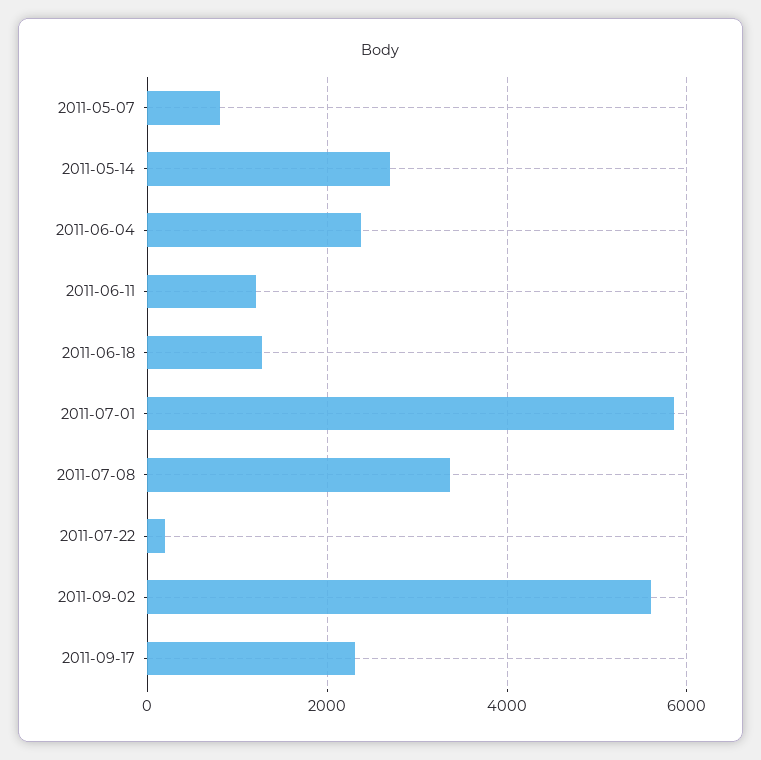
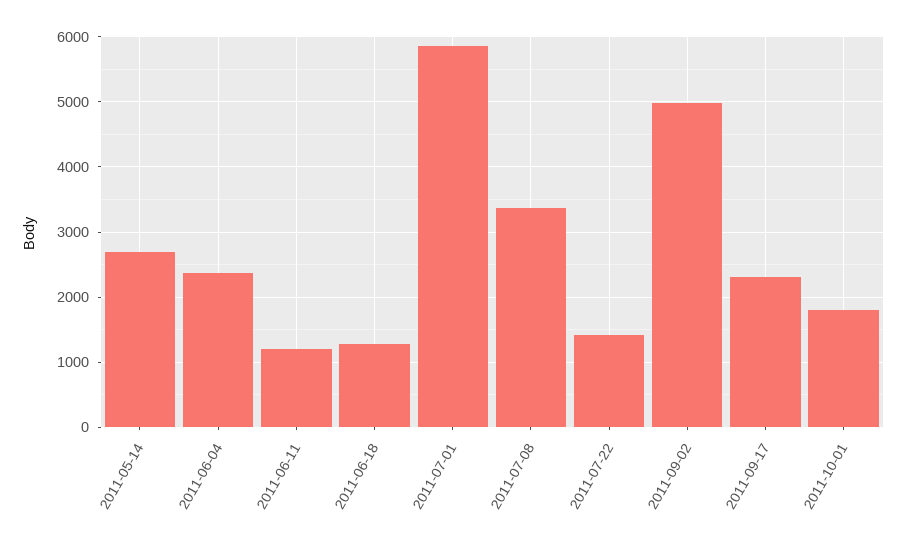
2011-05-07: 800 -> none
2011-07-22: 200 -> 1400
2011-09-02: 5600 -> 5000
2011-10-01: none -> 1800

